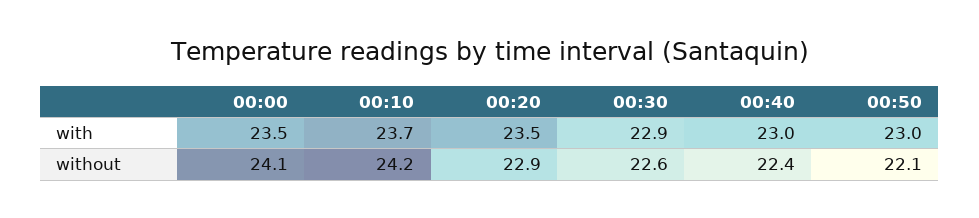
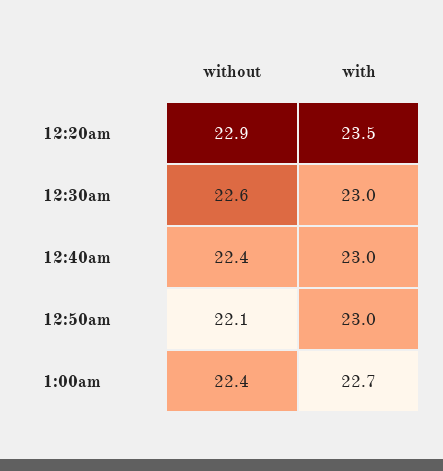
00:00, with: 23.5 -> none
00:10, with: 23.7 -> none
00:30, with: 22.9 -> 23
00:00, without: 24.1 -> none
00:10, without: 24.2 -> none
1:00am, without: none -> 22.4
1:00am, with: none -> 22.7

